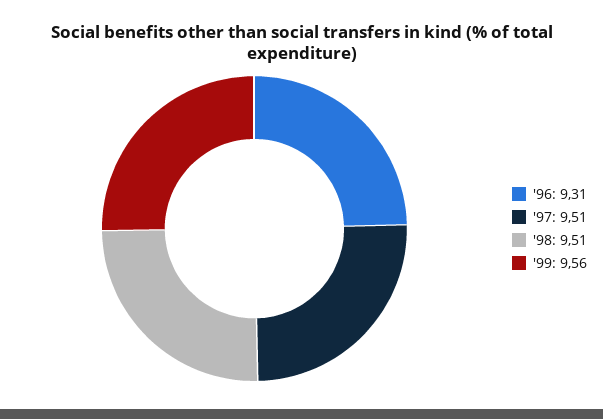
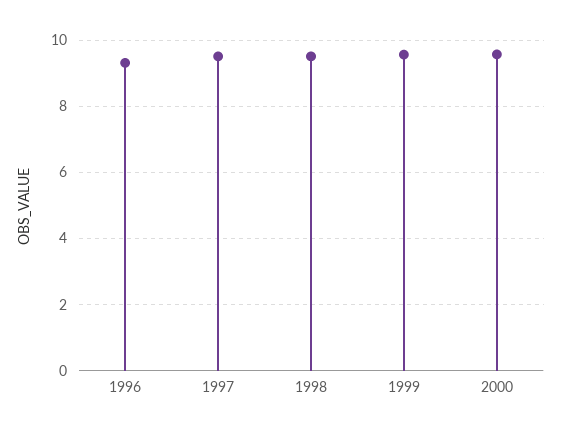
2000: none -> 9.6

